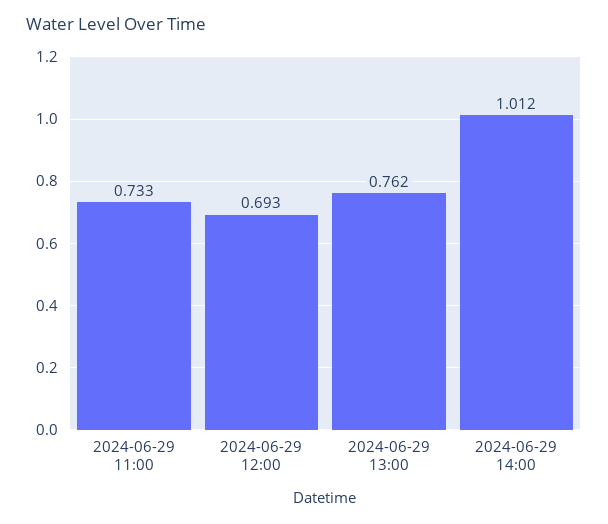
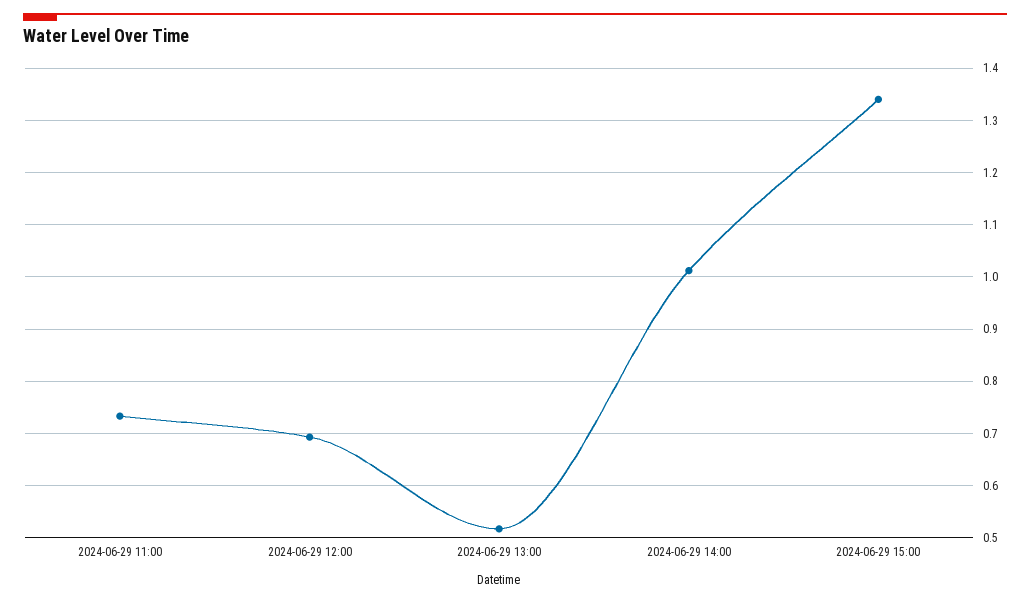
2024-06-29 13:00: 0.762 -> 0.52
2024-06-29 15:00: none -> 1.34

